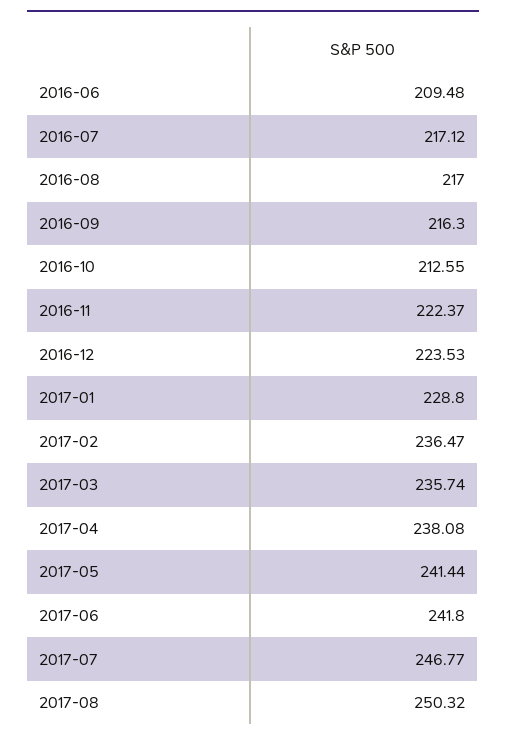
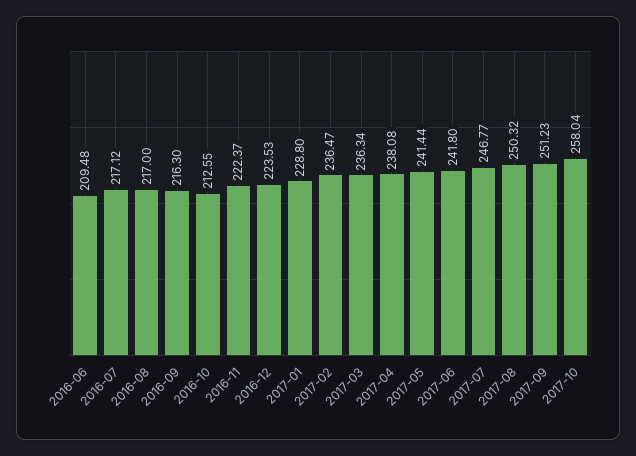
2017-03: 235.74 -> 236.34
2017-09: none -> 251.23
2017-10: none -> 258.04

